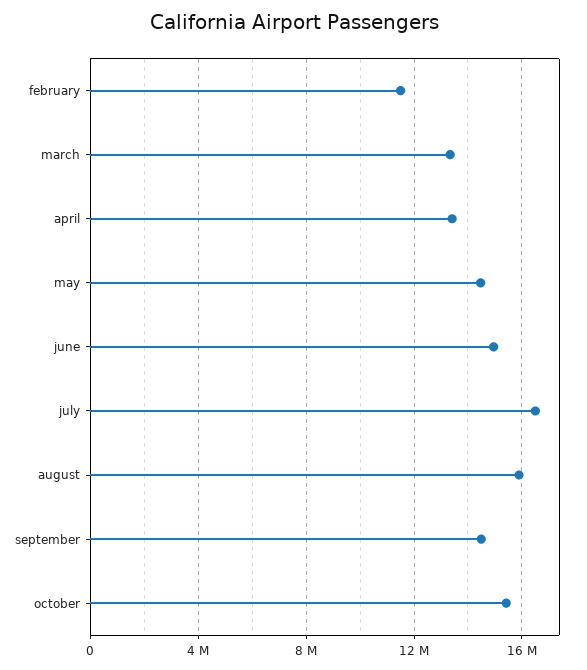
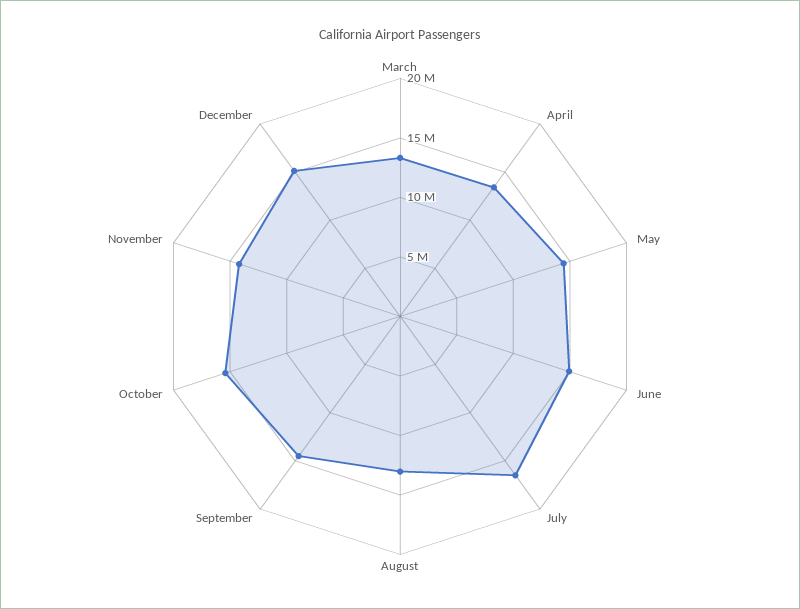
february: 11500000 -> none
august: 16000000 -> 13000000
November: none -> 14000000
December: none -> 15000000

